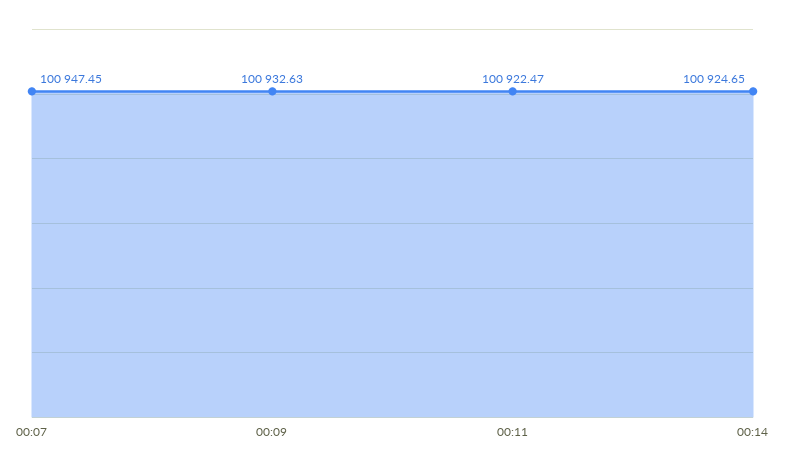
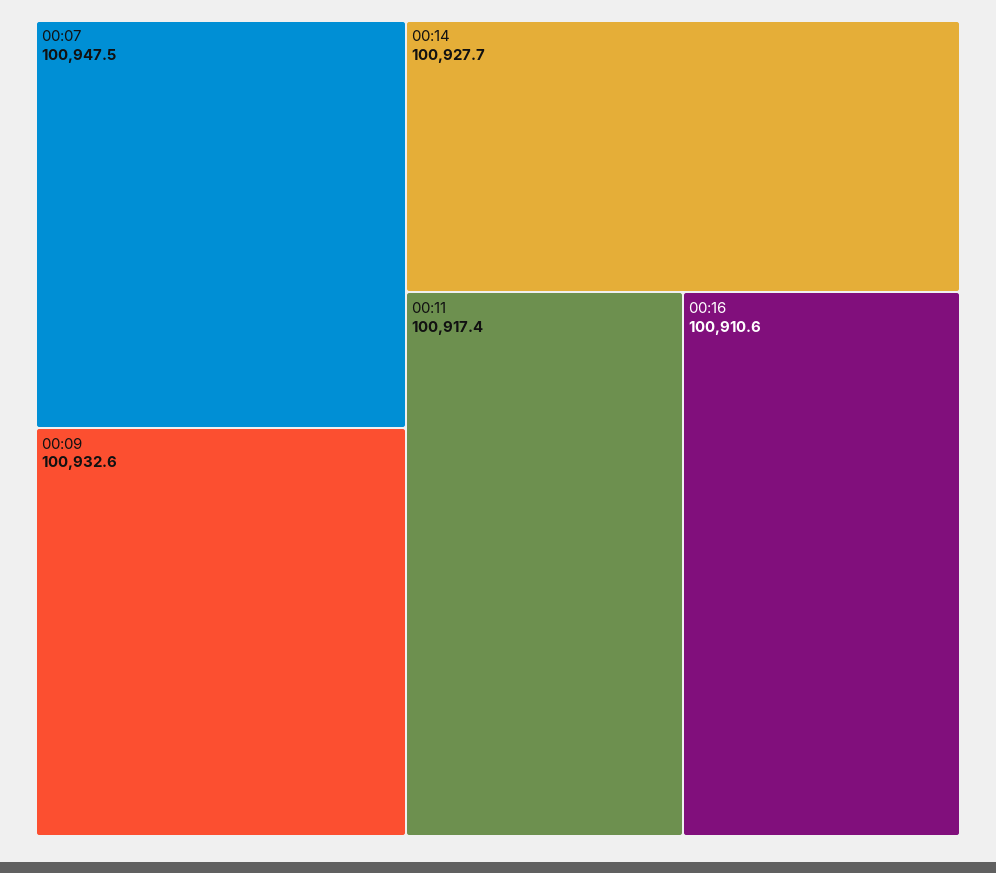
00:11: 100922.47 -> 100917.4
00:14: 100924.65 -> 100927.7
00:16: none -> 100910.6

